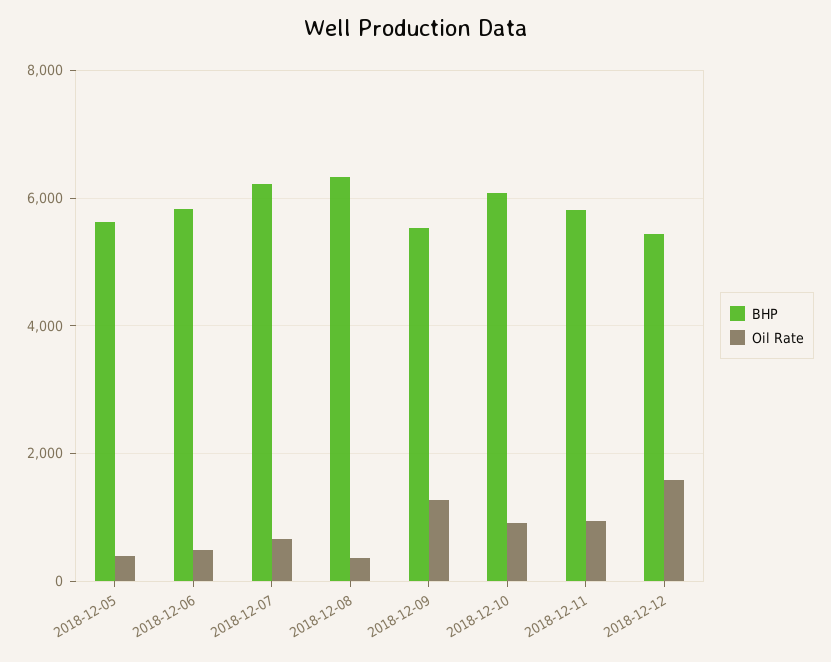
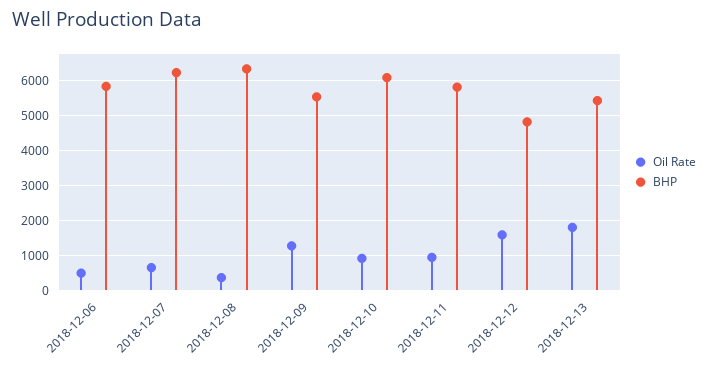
BHP, 2018-12-05: 5600 -> none
Oil Rate, 2018-12-05: 400 -> none
BHP, 2018-12-12: 5400 -> 4800
Oil Rate, 2018-12-13: none -> 1800
BHP, 2018-12-13: none -> 5400

